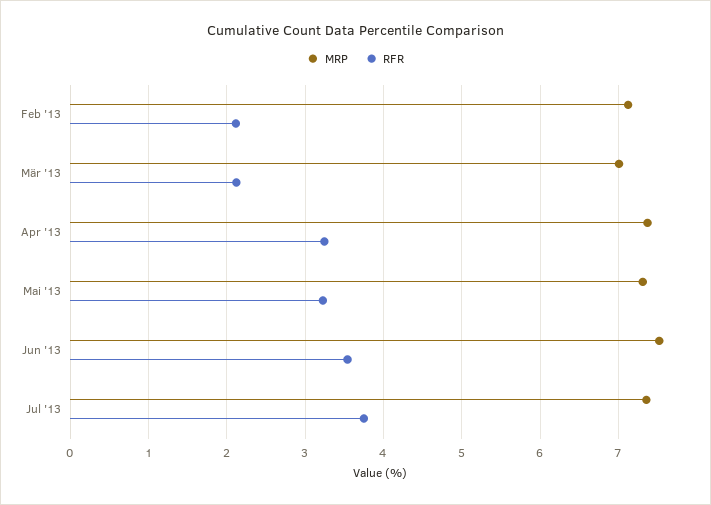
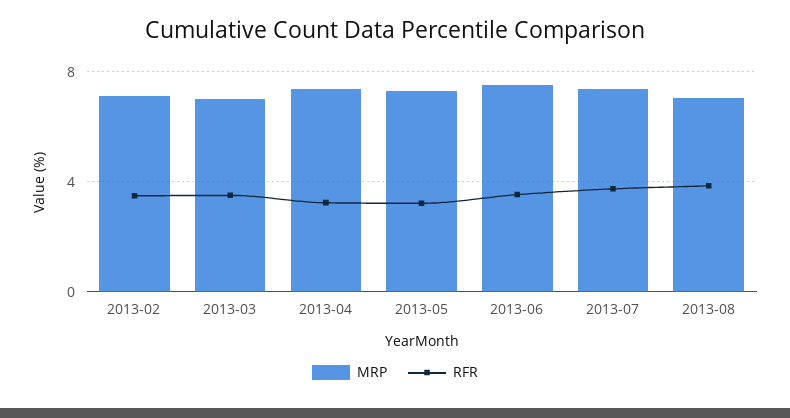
RFR, Feb '13: 2.1 -> 3.5
RFR, Mär '13: 2.1 -> 3.5
MRP, 2013-08: none -> 7
RFR, 2013-08: none -> 4

